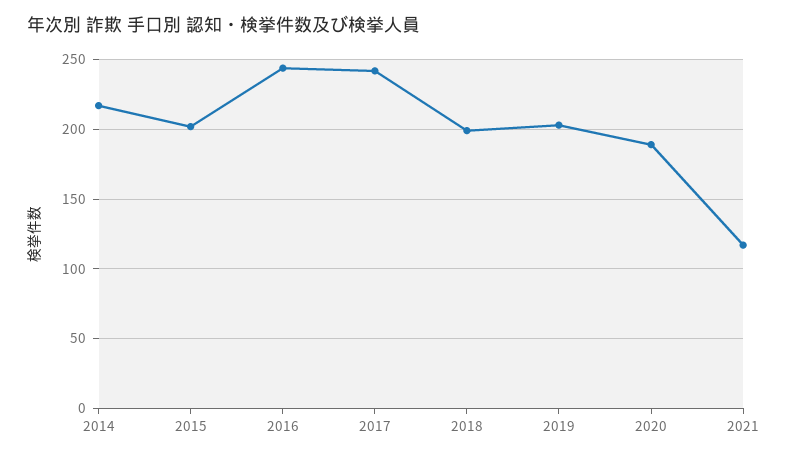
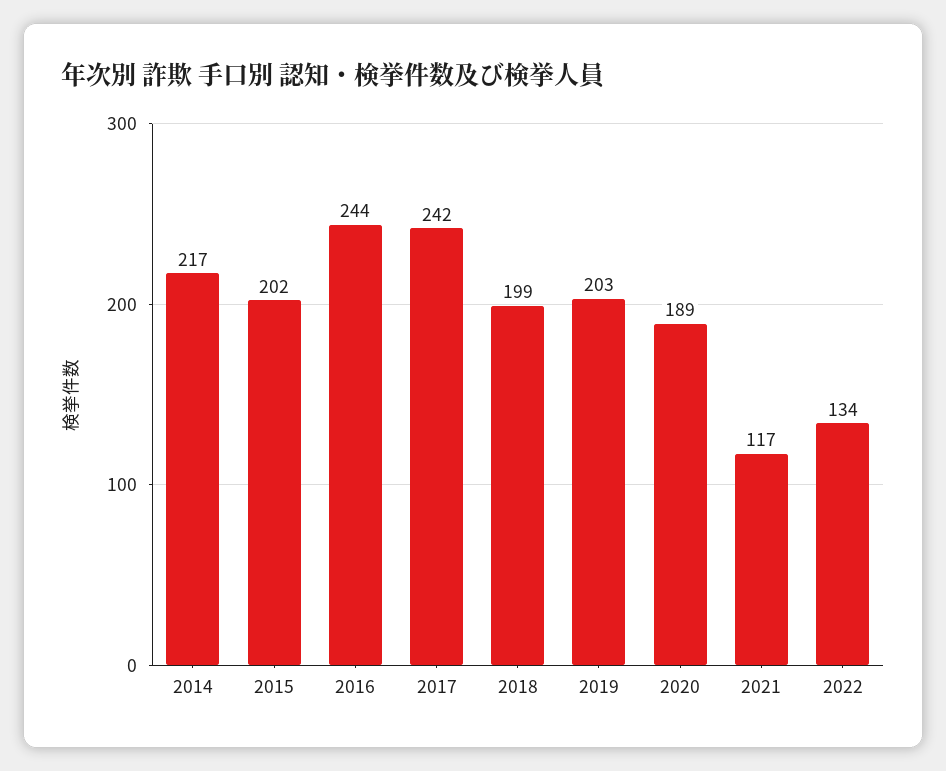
2022: none -> 134

